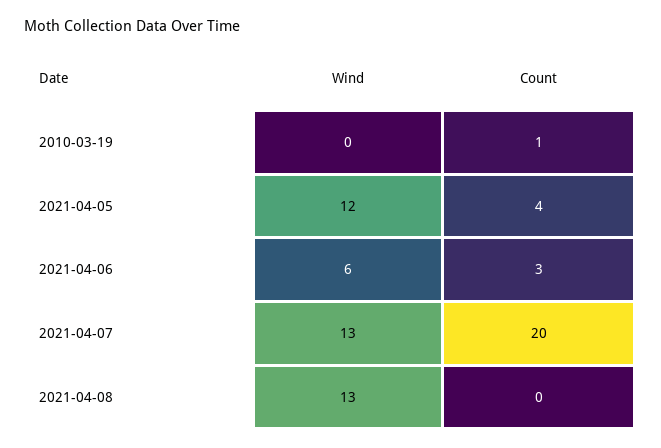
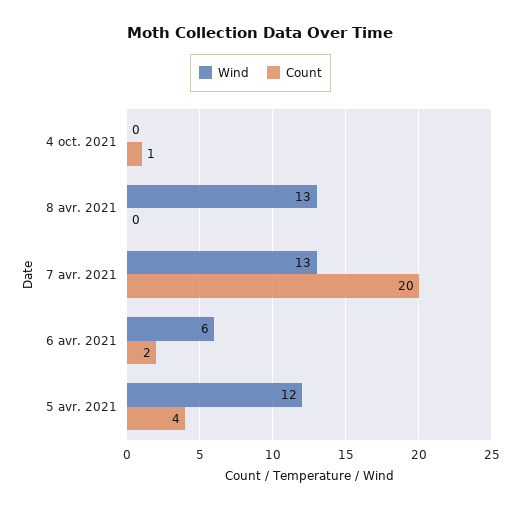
Wind, 2010-03-19: 0 -> none
Count, 2010-03-19: 1 -> none
Count, 2021-04-06: 3 -> 2
Wind, 4 oct. 2021: none -> 0
Count, 4 oct. 2021: none -> 1

